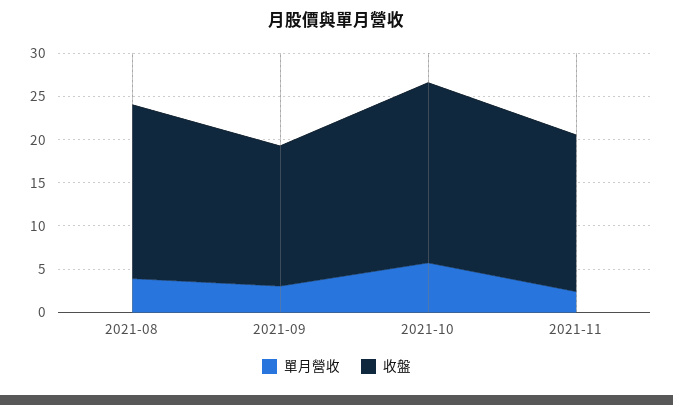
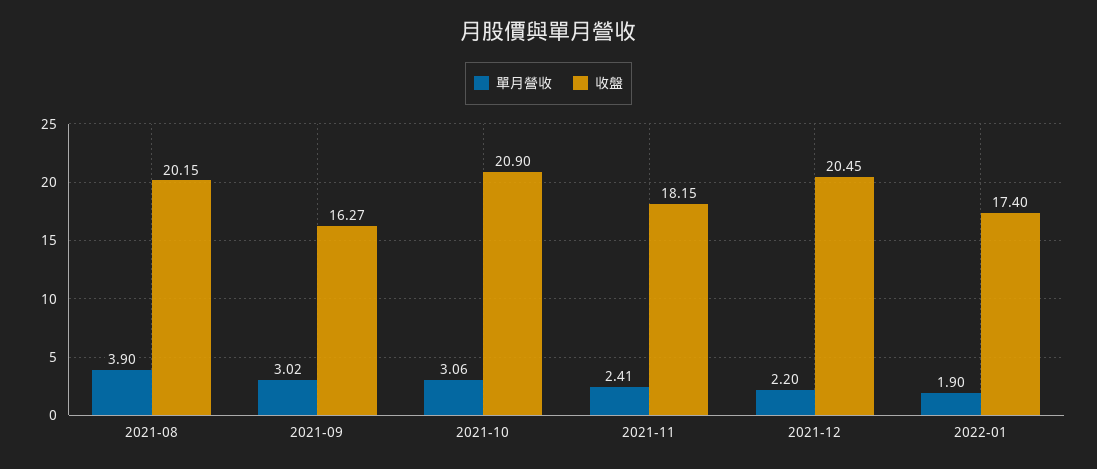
單月營收, 2021-10: 6 -> 3.06
單月營收, 2021-12: none -> 2.2
收盤, 2021-12: none -> 20.45
單月營收, 2022-01: none -> 1.9
收盤, 2022-01: none -> 17.4

